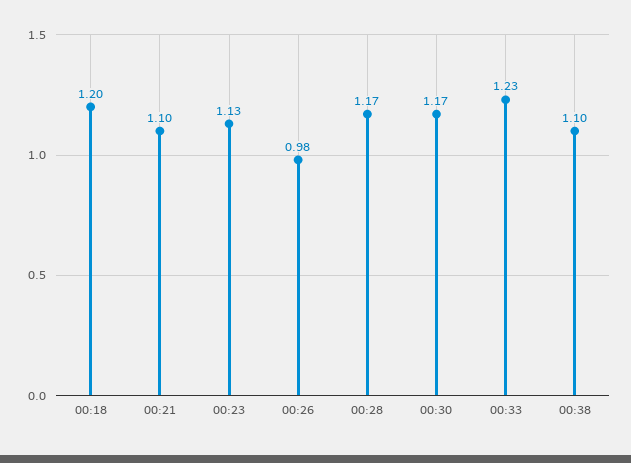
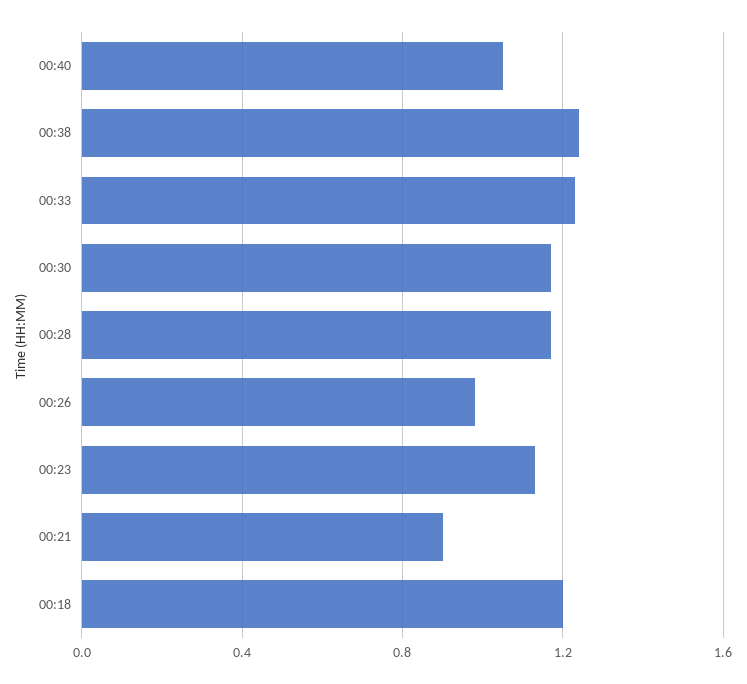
00:21: 1.1 -> 0.9
00:38: 1.1 -> 1.25
00:40: none -> 1.05

